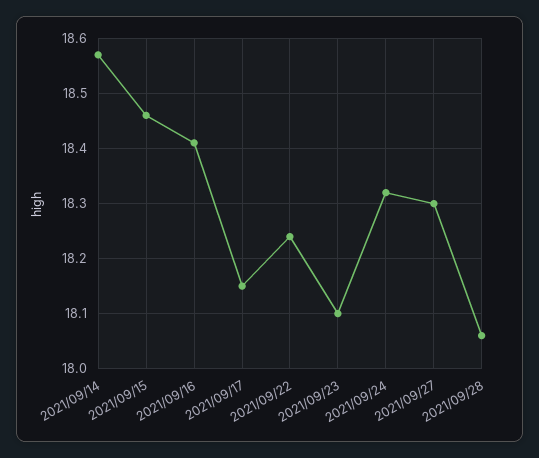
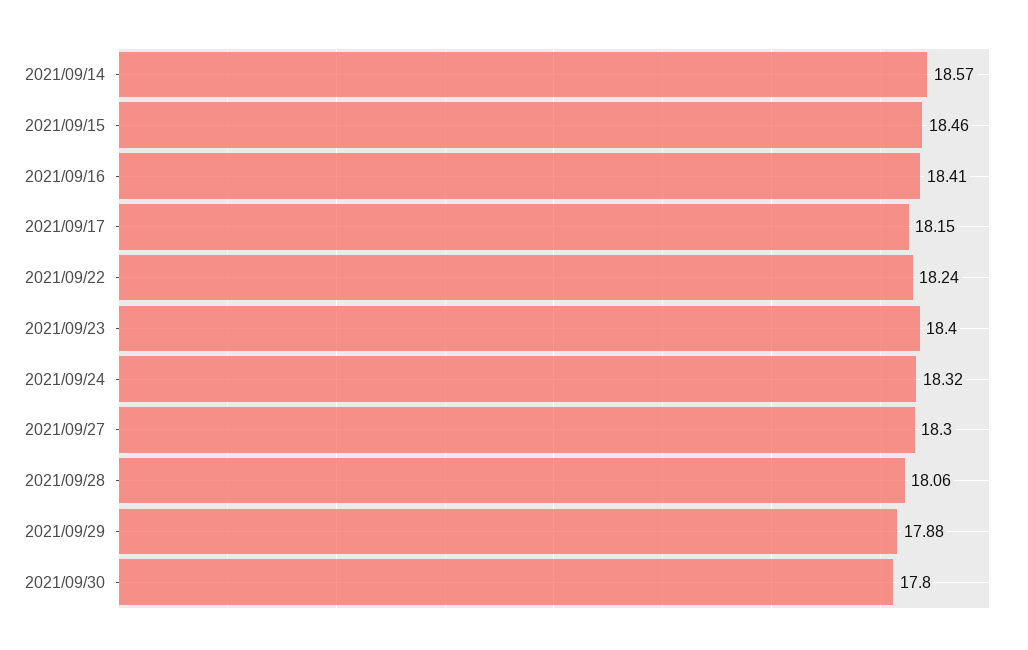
2021/09/23: 18.1 -> 18.4
2021/09/29: none -> 17.88
2021/09/30: none -> 17.8

